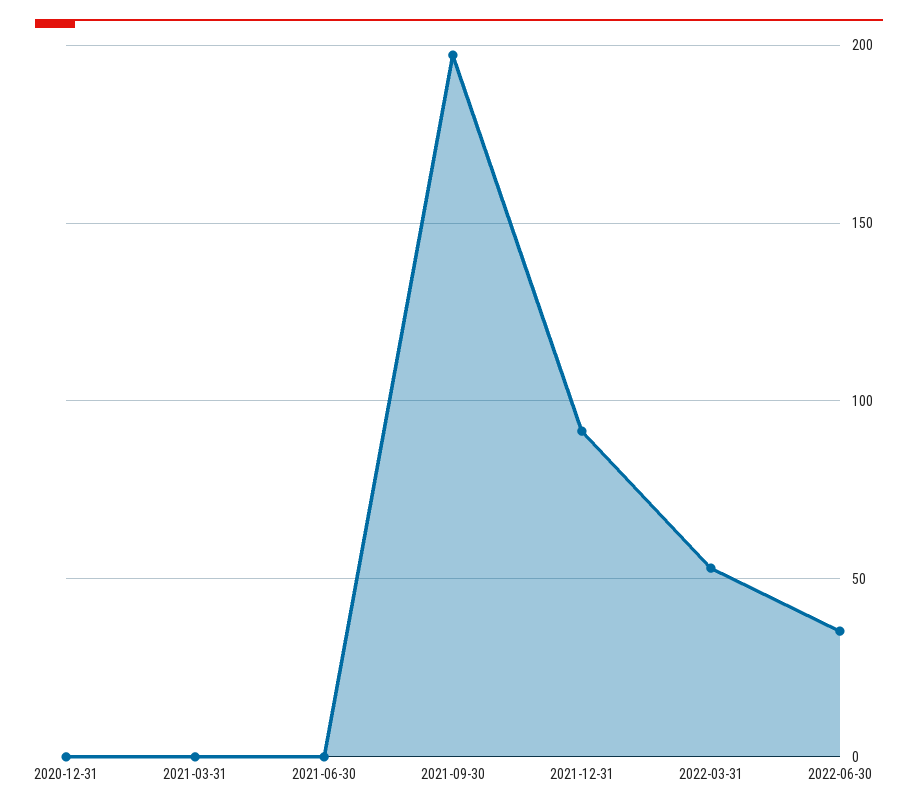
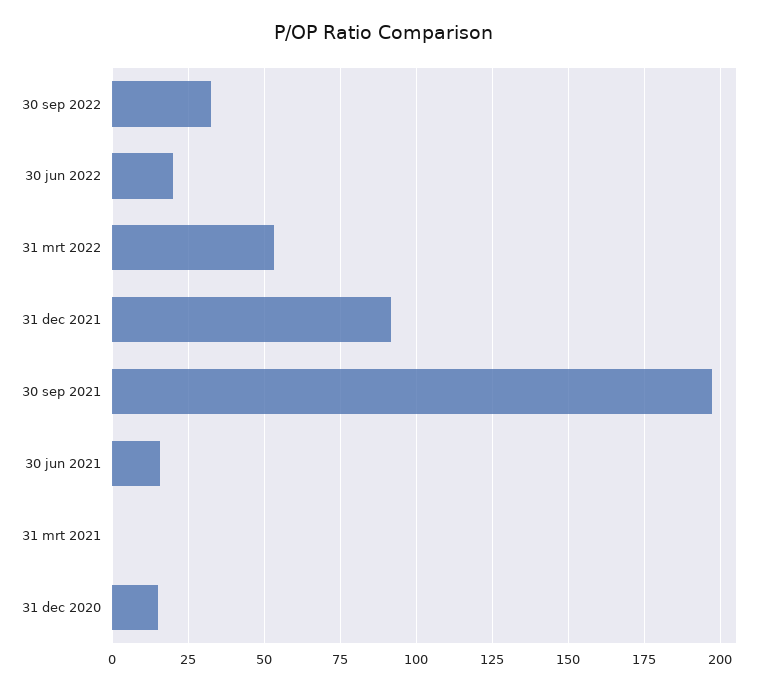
2020-12-31: 0 -> 15
2021-06-30: 0 -> 15
2022-06-30: 35 -> 20
30 sep 2022: none -> 32.5

